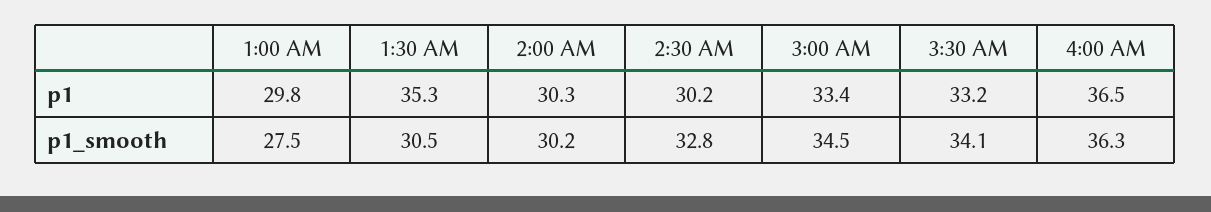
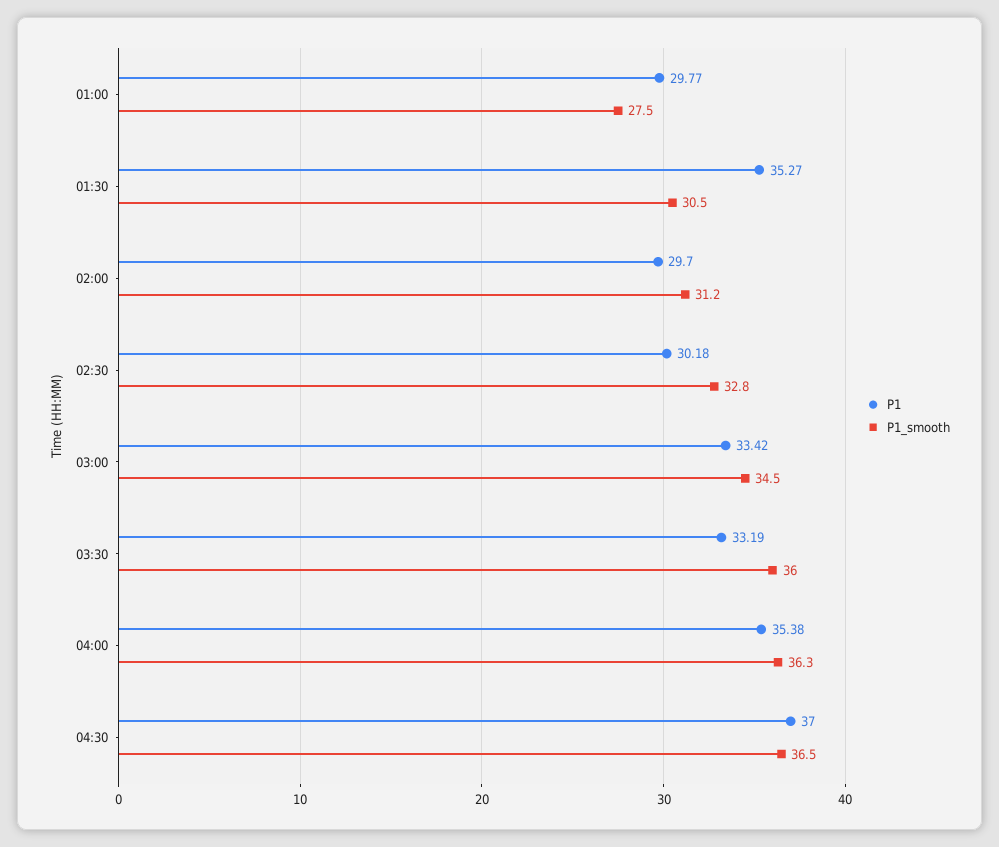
p1, 2:00 AM: 30.3 -> 29.7
p1, 4:00 AM: 36.5 -> 35.38
p1_smooth, 2:00 AM: 30.2 -> 31.2
p1_smooth, 3:30 AM: 34.1 -> 36
p1, 04:30: none -> 37
p1_smooth, 04:30: none -> 36.5

